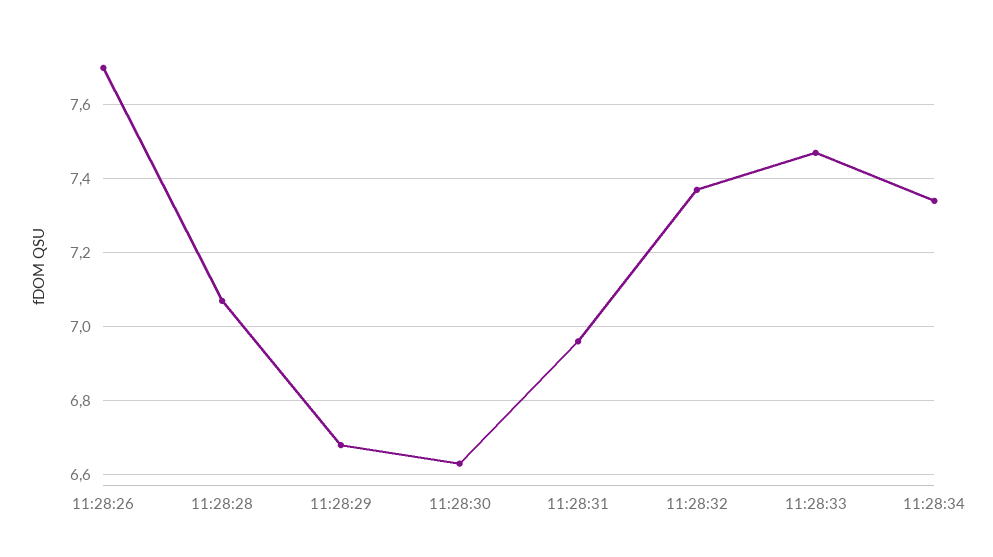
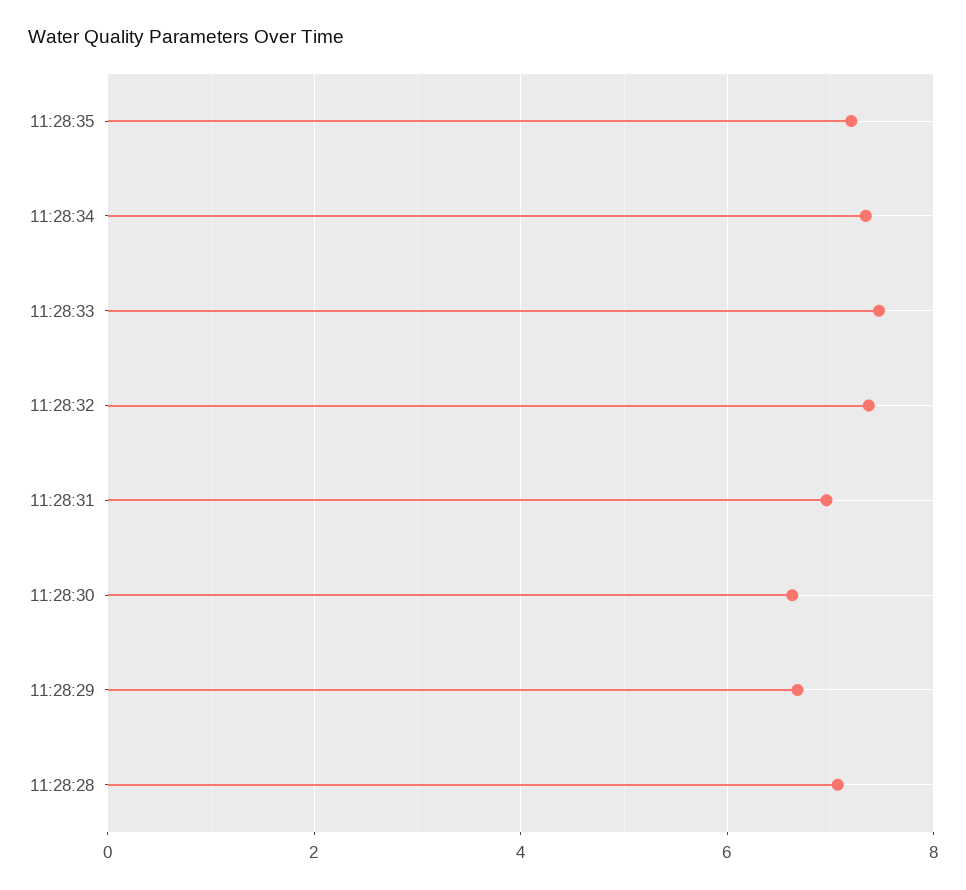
11:28:26: 7.7 -> none
11:28:35: none -> 7.2

